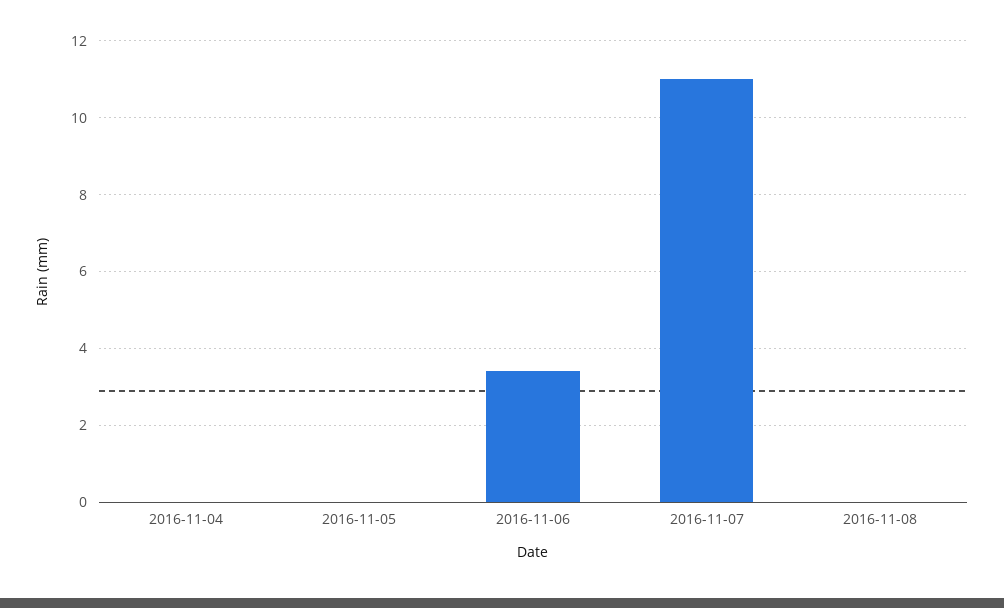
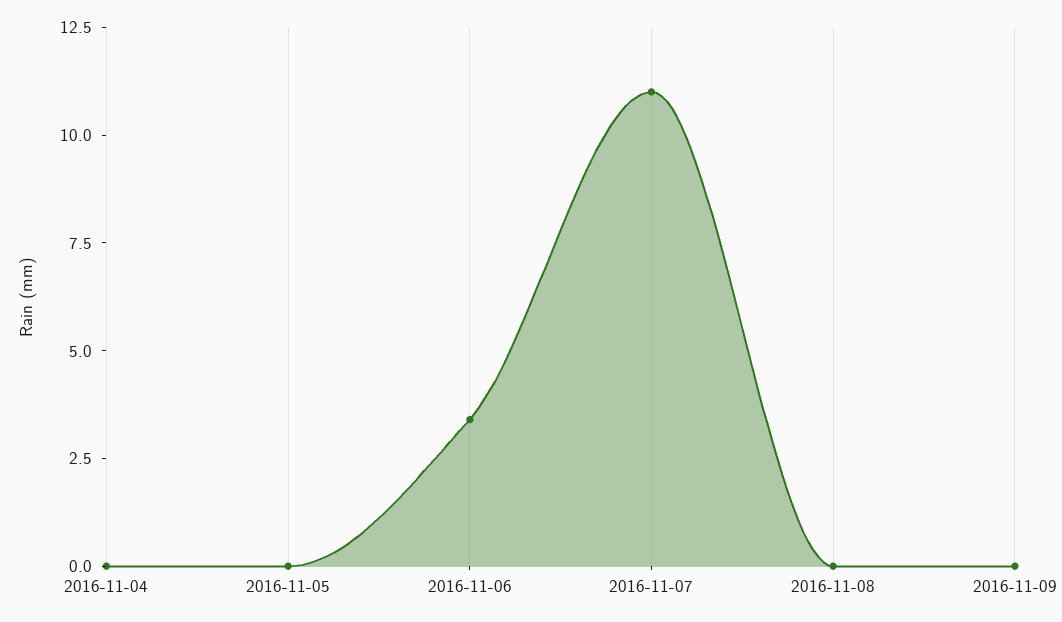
2016-11-09: none -> 0

